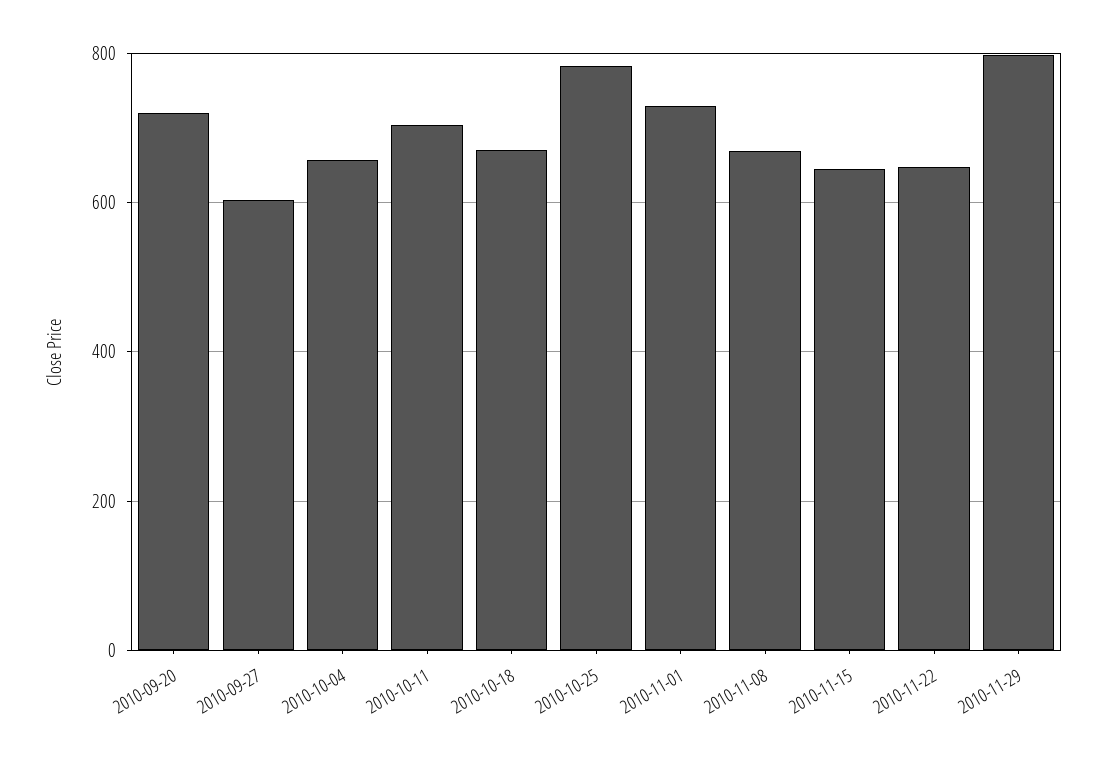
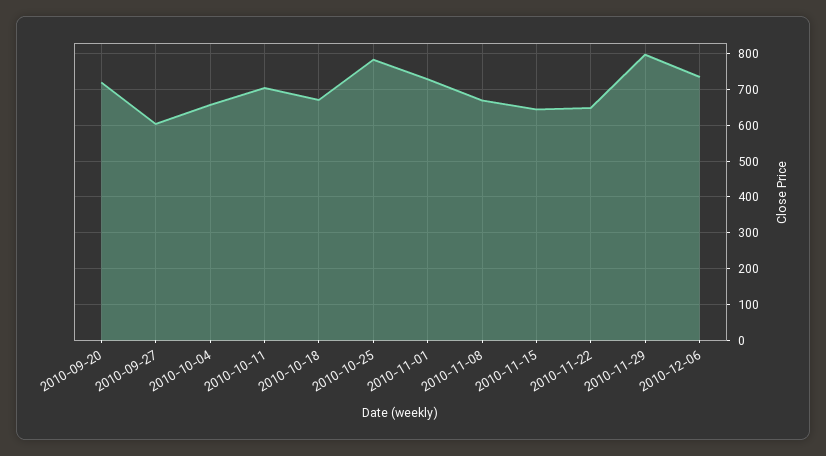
2010-12-06: none -> 740

